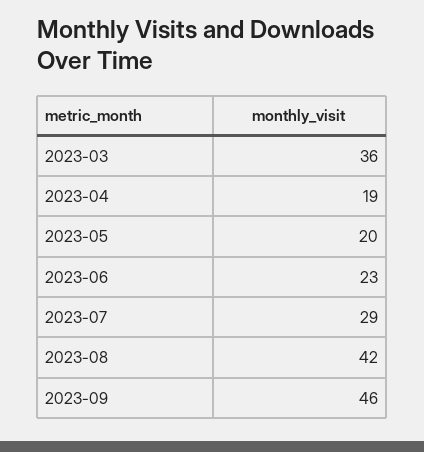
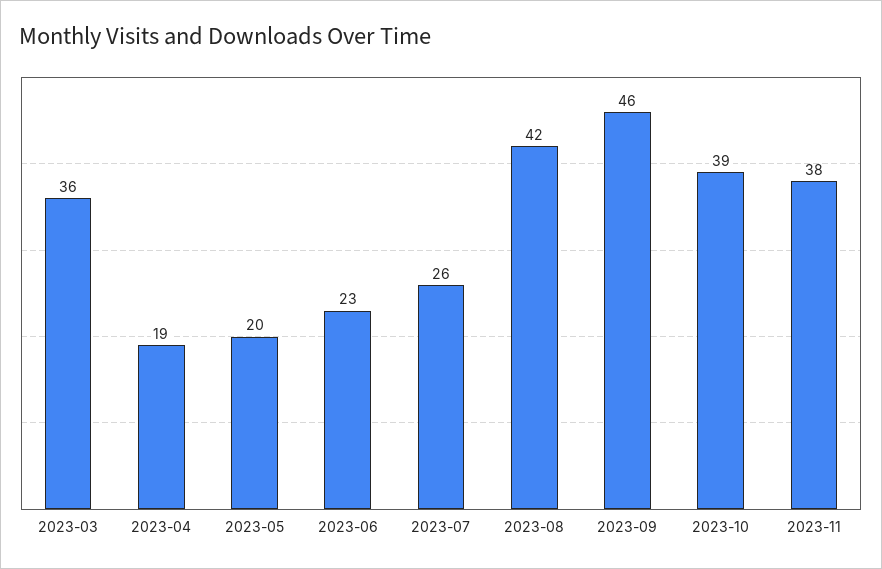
2023-07: 29 -> 26
2023-10: none -> 39
2023-11: none -> 38

